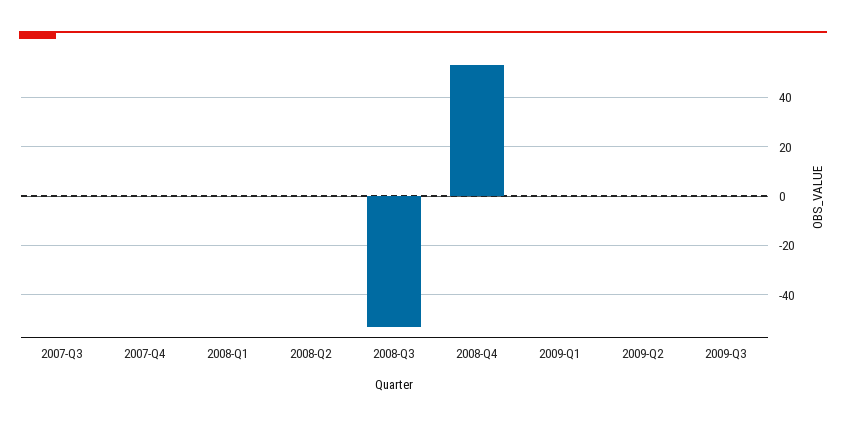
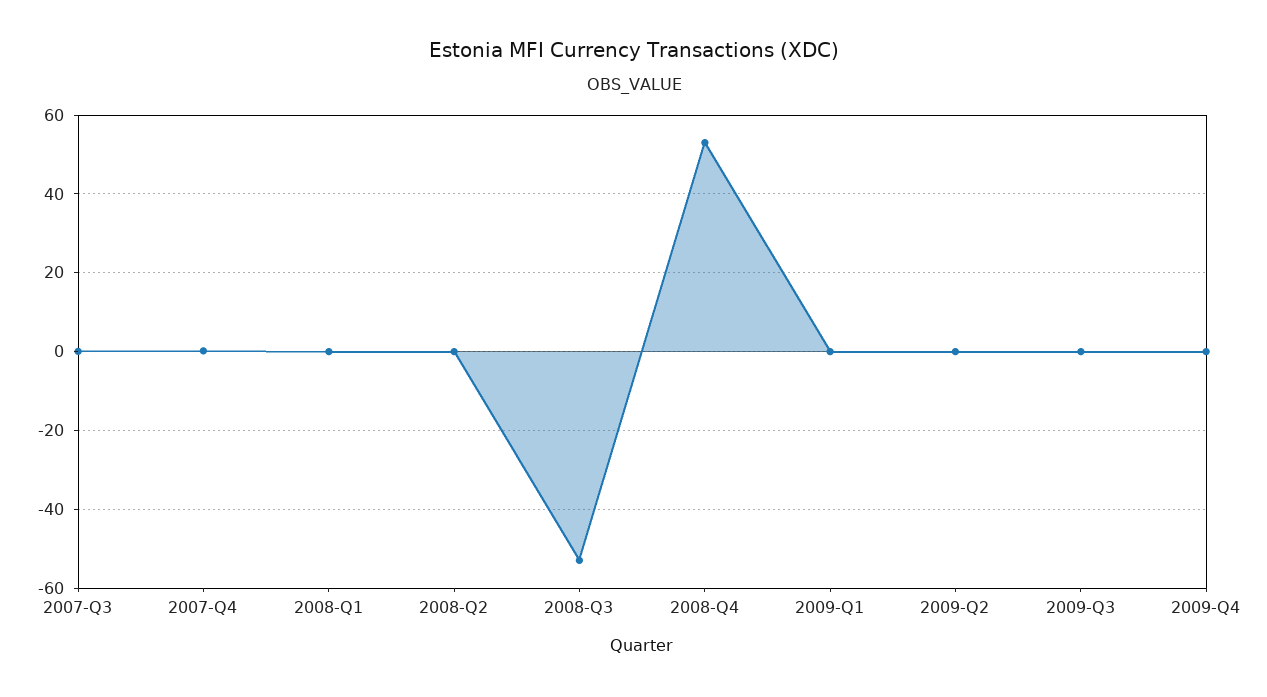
2009-Q4: none -> 0

